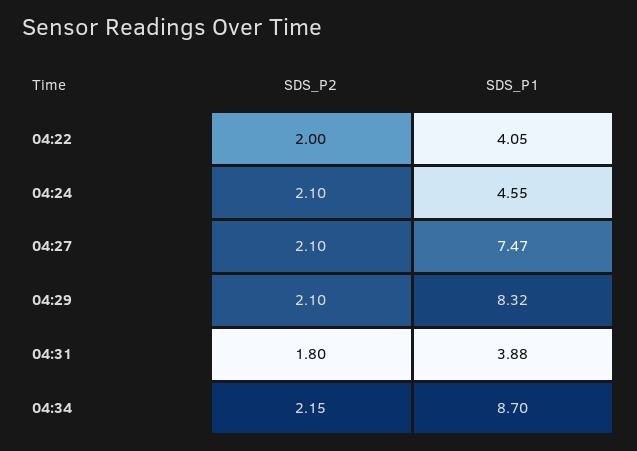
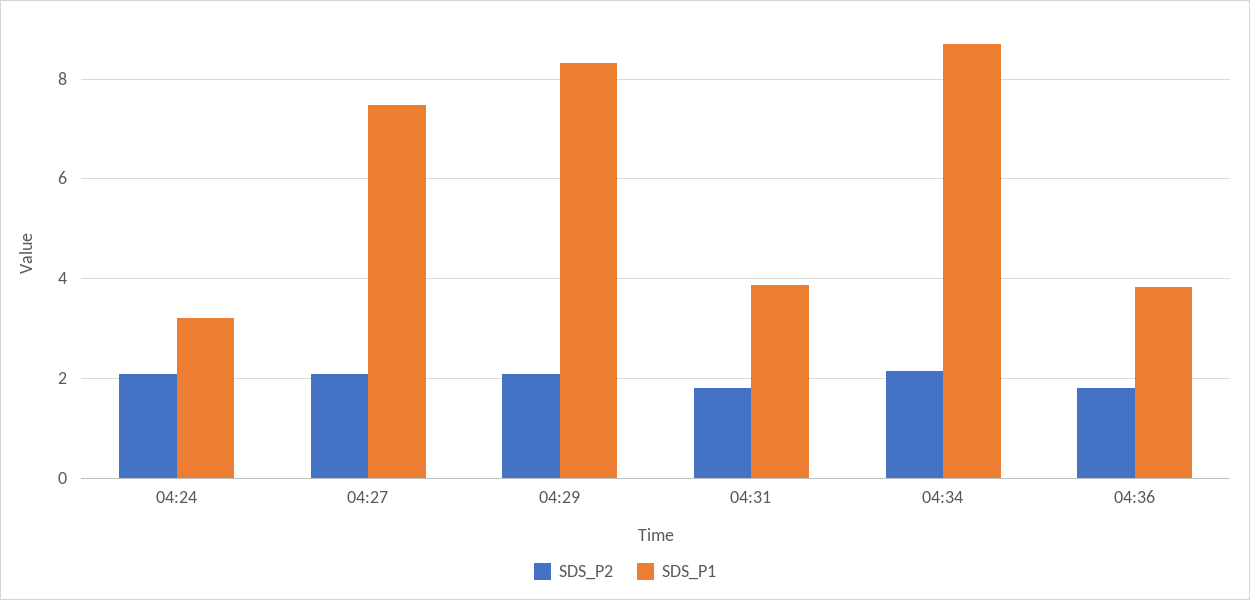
SDS_P2, 04:22: 2 -> none
SDS_P1, 04:22: 4.05 -> none
SDS_P1, 04:24: 4.55 -> 3.2
SDS_P2, 04:36: none -> 1.8
SDS_P1, 04:36: none -> 3.8

